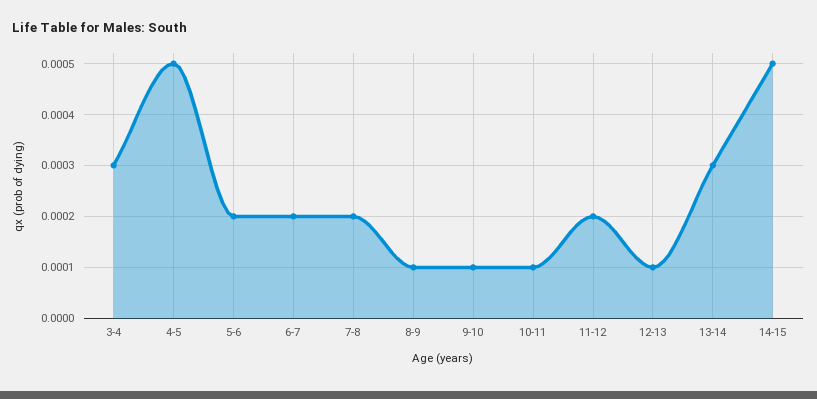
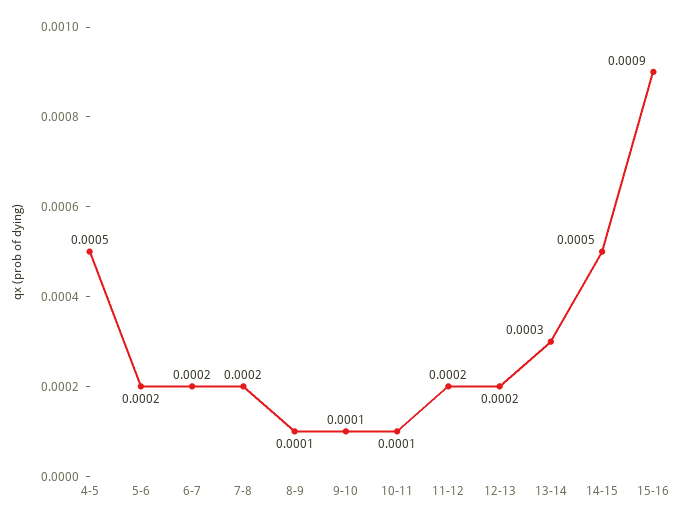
3-4: 0.0003 -> none
12-13: 0.0001 -> 0.0002
15-16: none -> 0.0009

